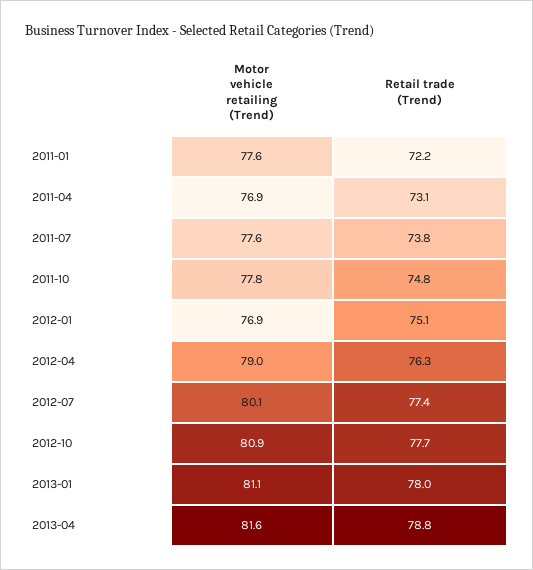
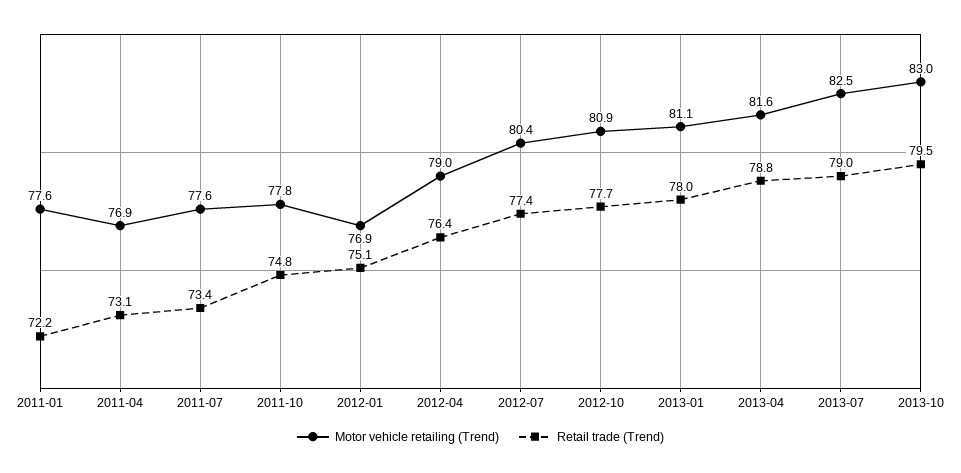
Retail trade (Trend), 2011-07: 73.8 -> 73.4
Retail trade (Trend), 2012-04: 76.3 -> 76.4
Motor vehicle retailing (Trend), 2012-07: 80.1 -> 80.4
Motor vehicle retailing (Trend), 2013-07: none -> 82.5
Retail trade (Trend), 2013-07: none -> 79
Motor vehicle retailing (Trend), 2013-10: none -> 83
Retail trade (Trend), 2013-10: none -> 79.5

